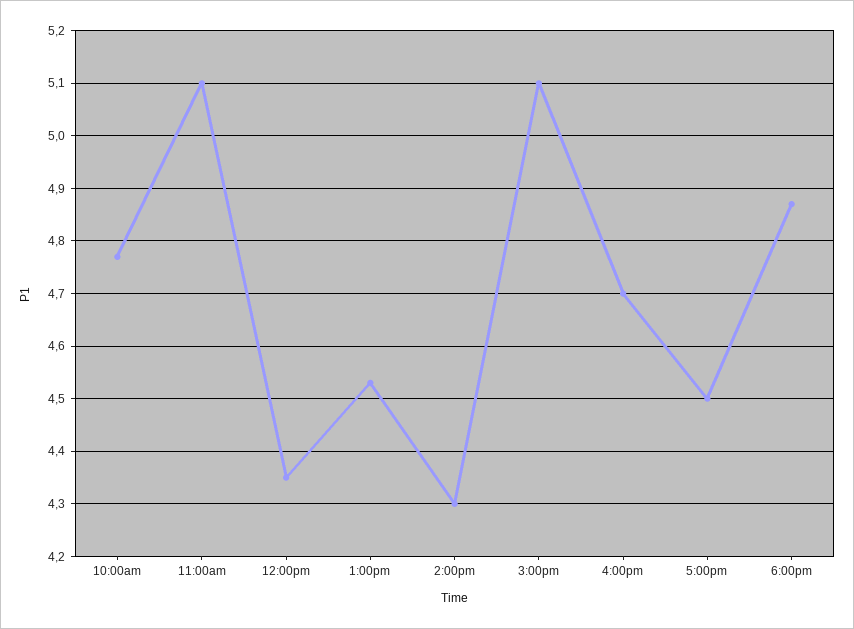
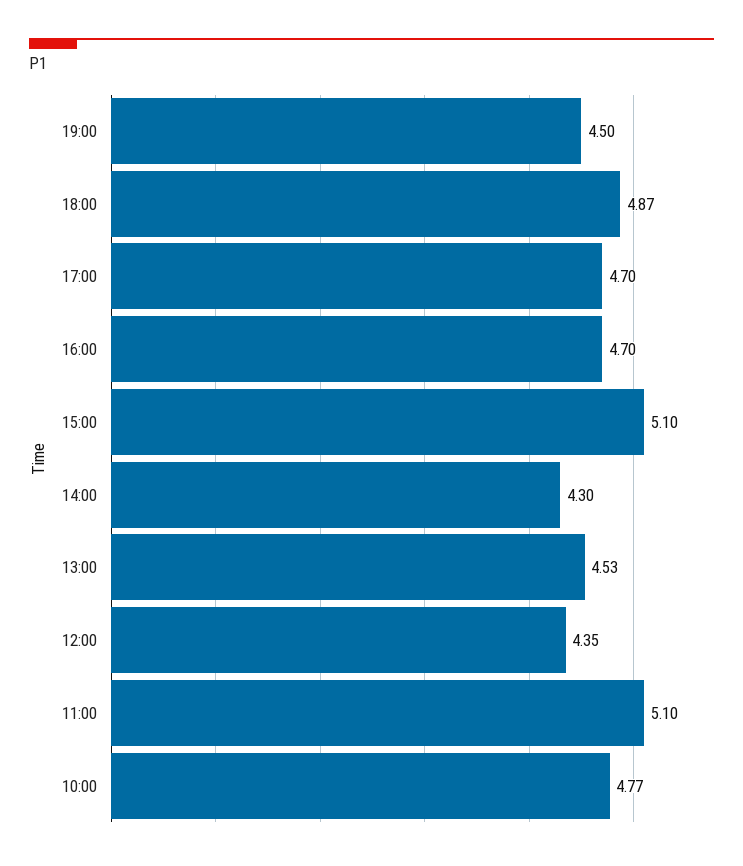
5:00pm: 4.5 -> 4.7
19:00: none -> 4.5

